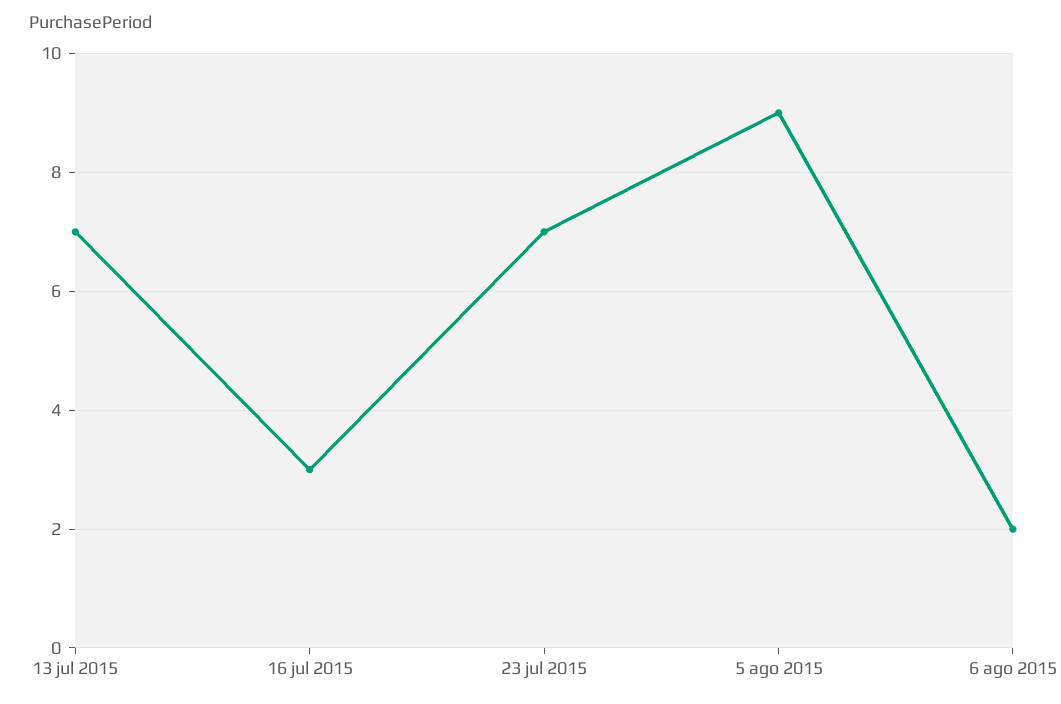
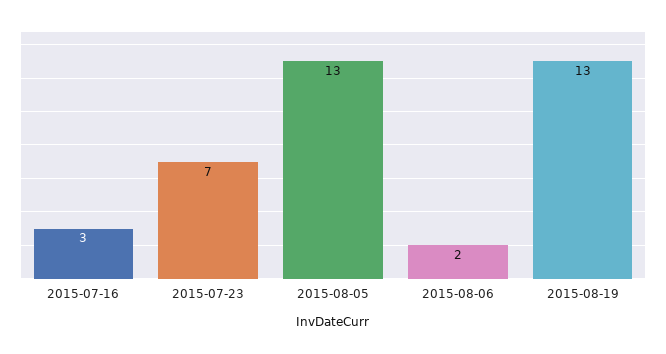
13 jul 2015: 7 -> none
5 ago 2015: 9 -> 13
2015-08-19: none -> 13

